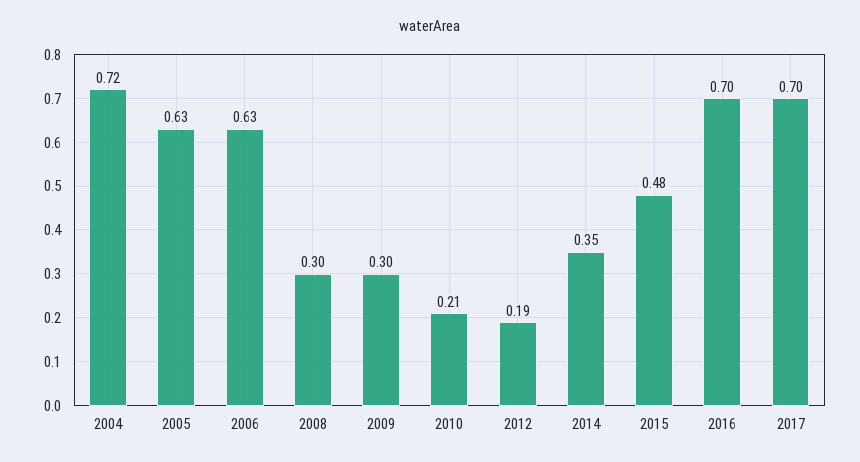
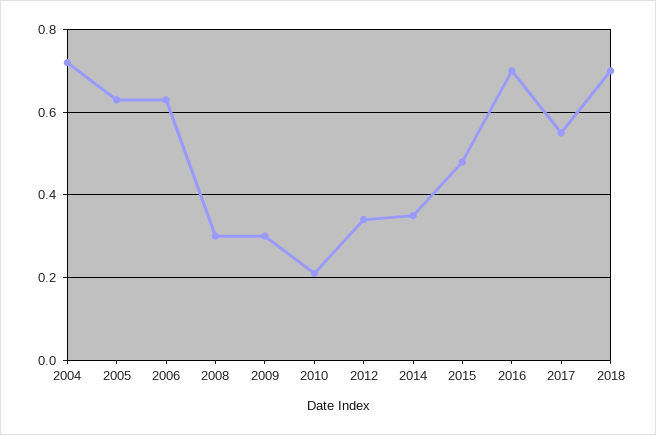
2012: 0.19 -> 0.35
2017: 0.7 -> 0.55
2018: none -> 0.7

